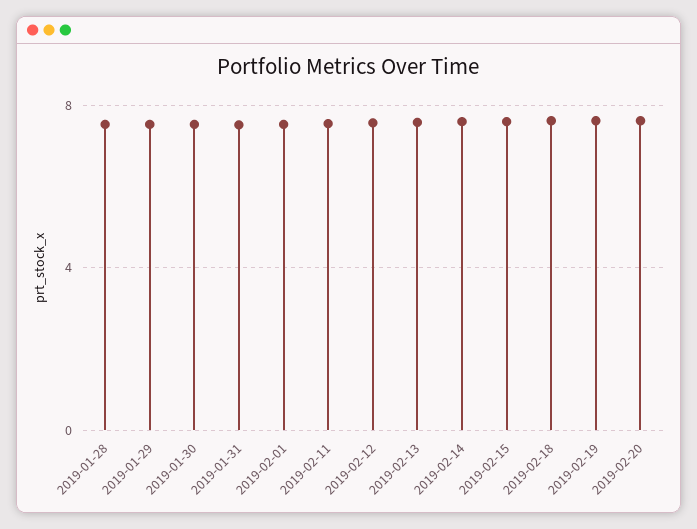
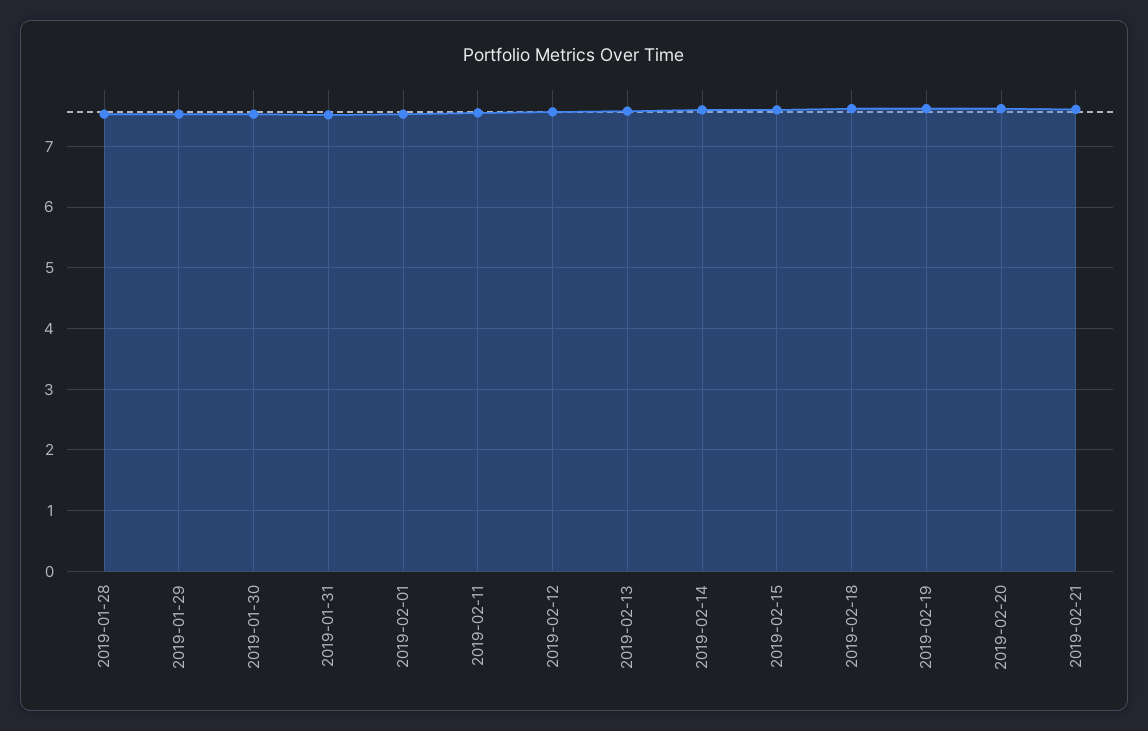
2019-02-21: none -> 7.6

